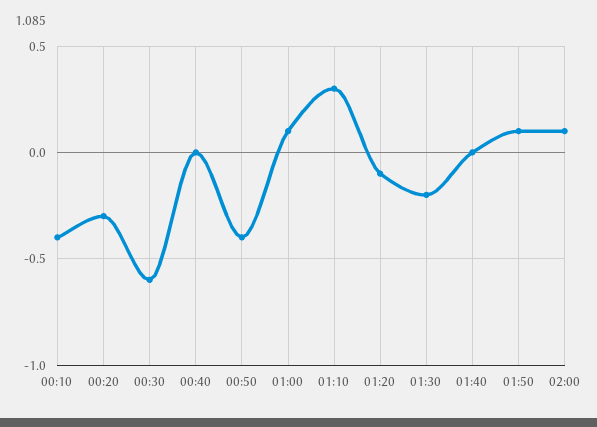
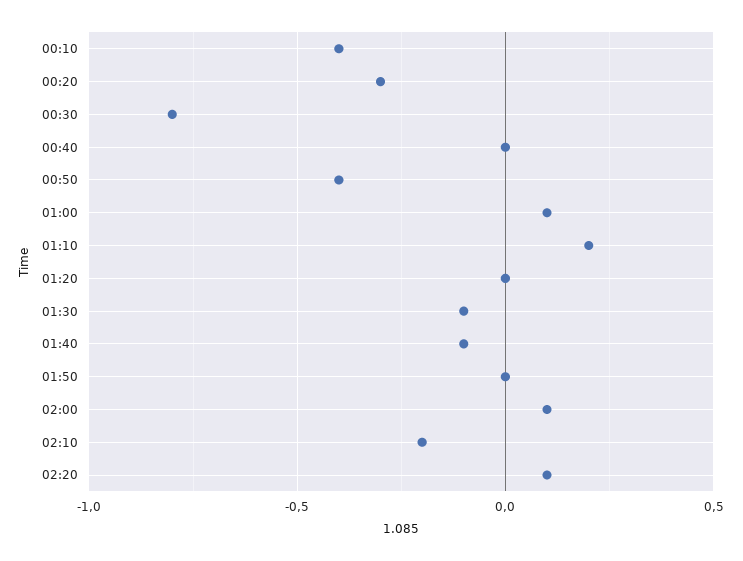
00:30: -0.6 -> -0.8
01:10: 0.3 -> 0.2
01:20: -0.1 -> 0
01:30: -0.2 -> -0.1
01:40: 0 -> -0.1
01:50: 0.1 -> 0
02:10: none -> -0.2
02:20: none -> 0.1

